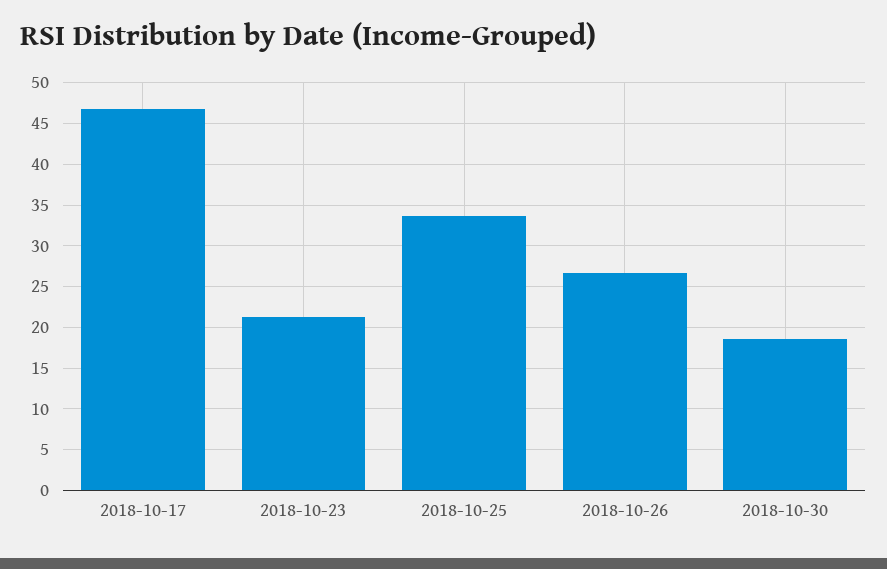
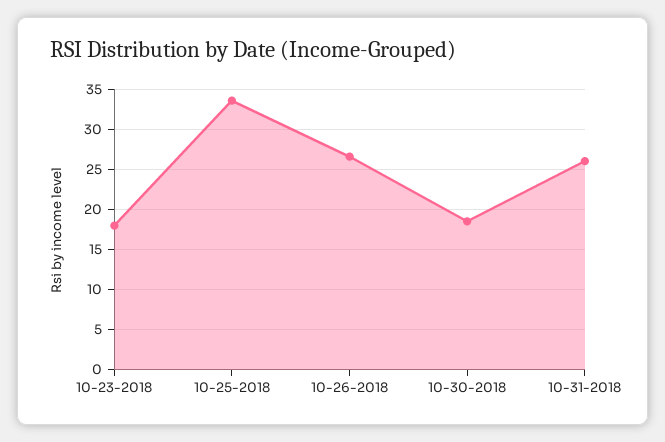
2018-10-17: 47 -> none
2018-10-23: 21 -> 18
10-31-2018: none -> 26

